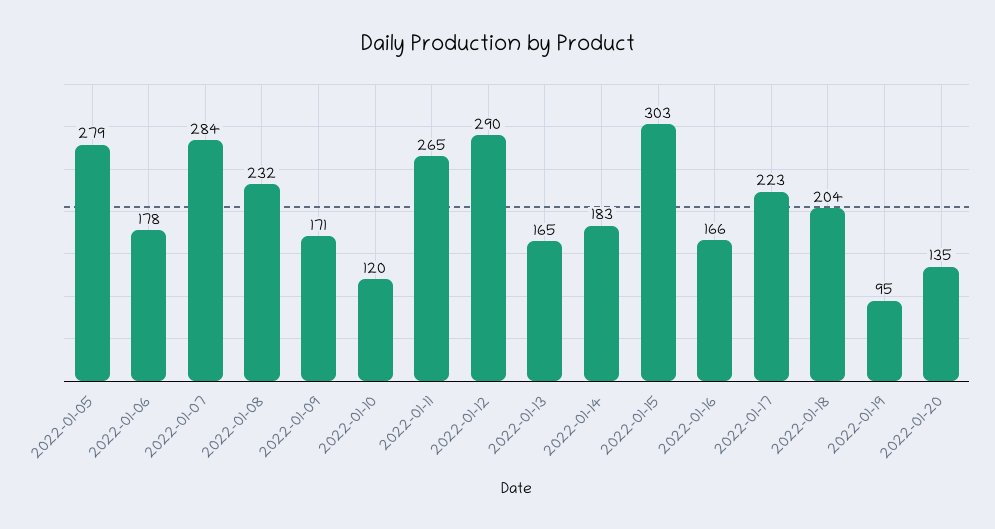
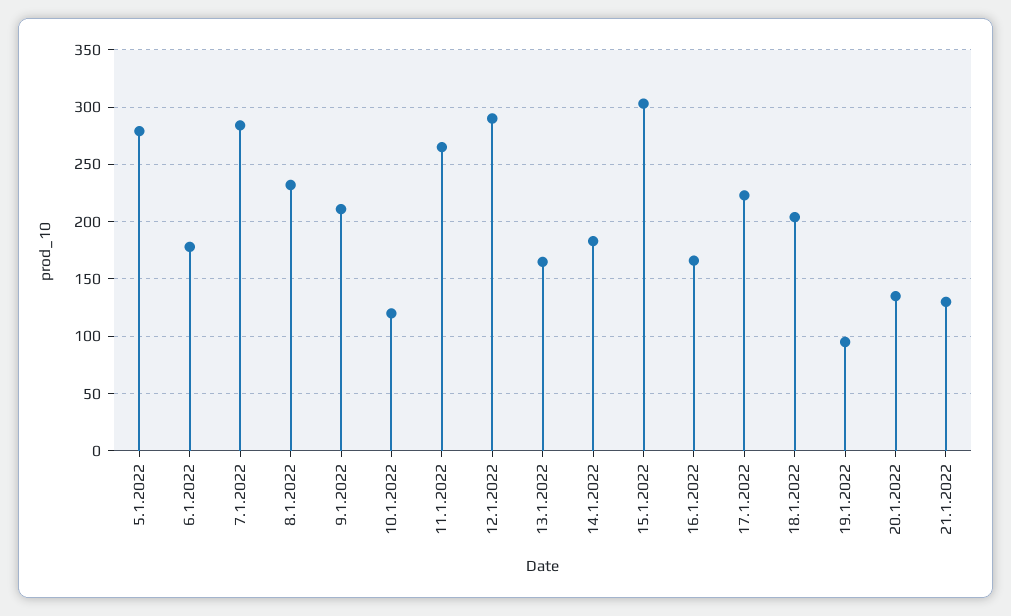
2022-01-09: 171 -> 210
21.1.2022: none -> 130

